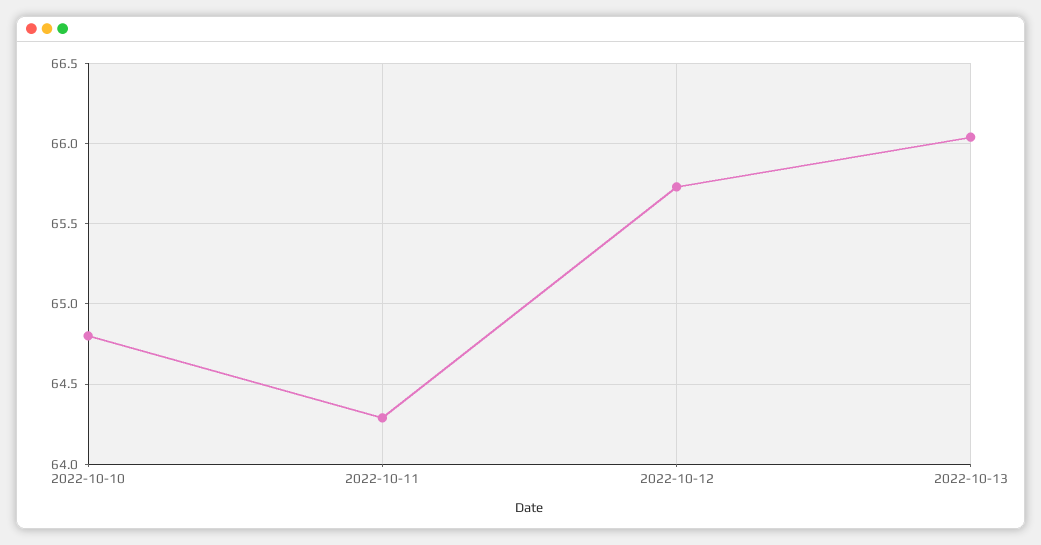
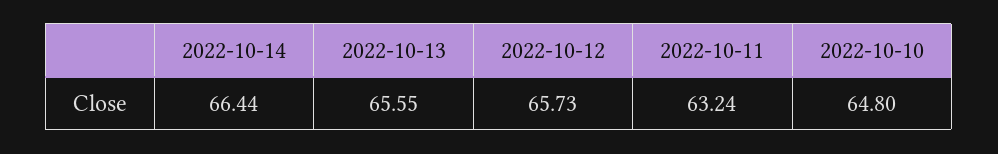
2022-10-11: 64.3 -> 63.24
2022-10-13: 66.05 -> 65.55
2022-10-14: none -> 66.44

